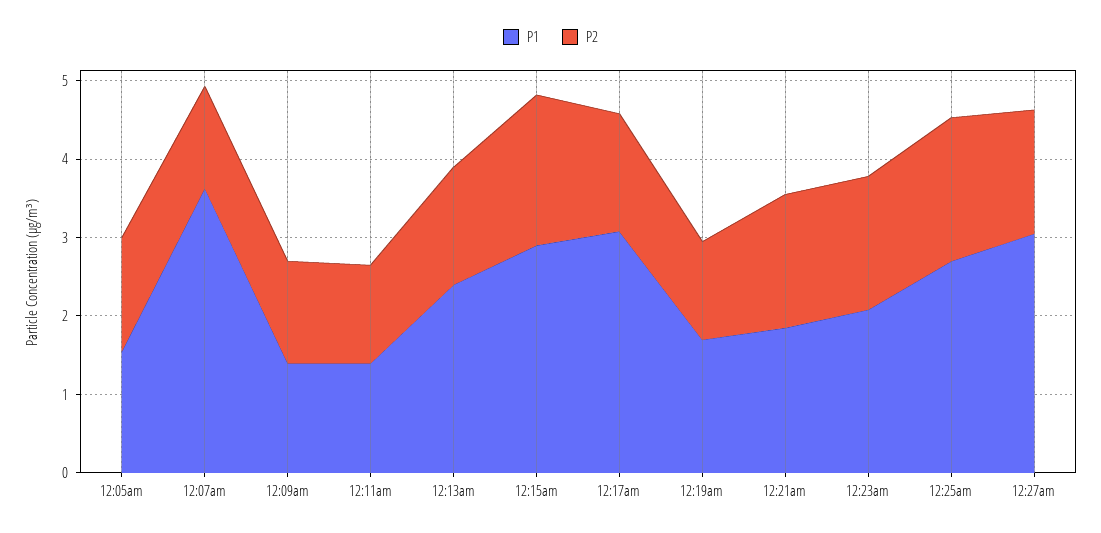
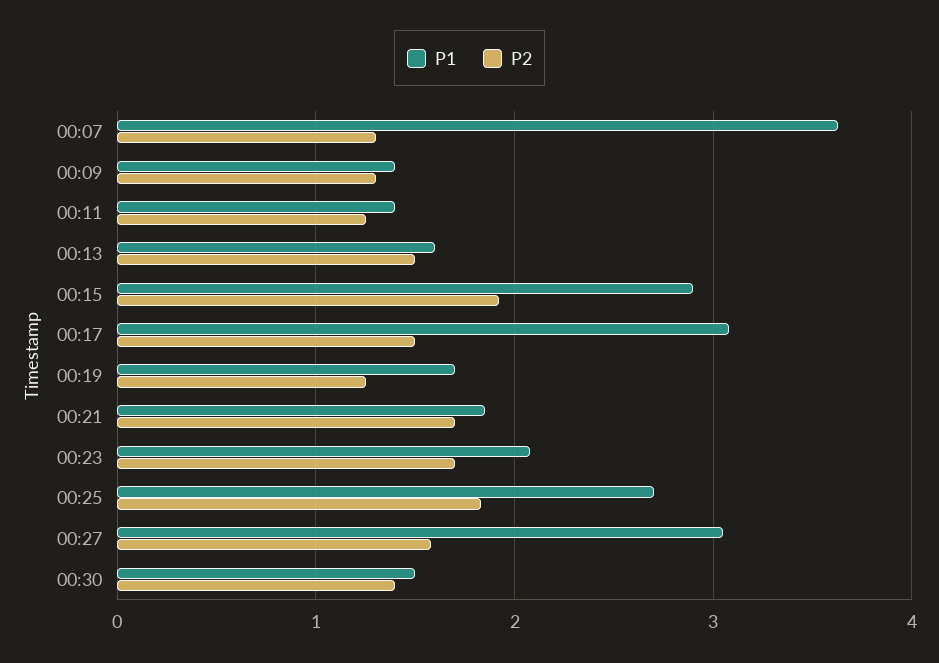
P1, 12:05am: 1.6 -> none
P2, 12:05am: 1.4 -> none
P1, 12:13am: 2.4 -> 1.6
P1, 00:30: none -> 1.5
P2, 00:30: none -> 1.4

